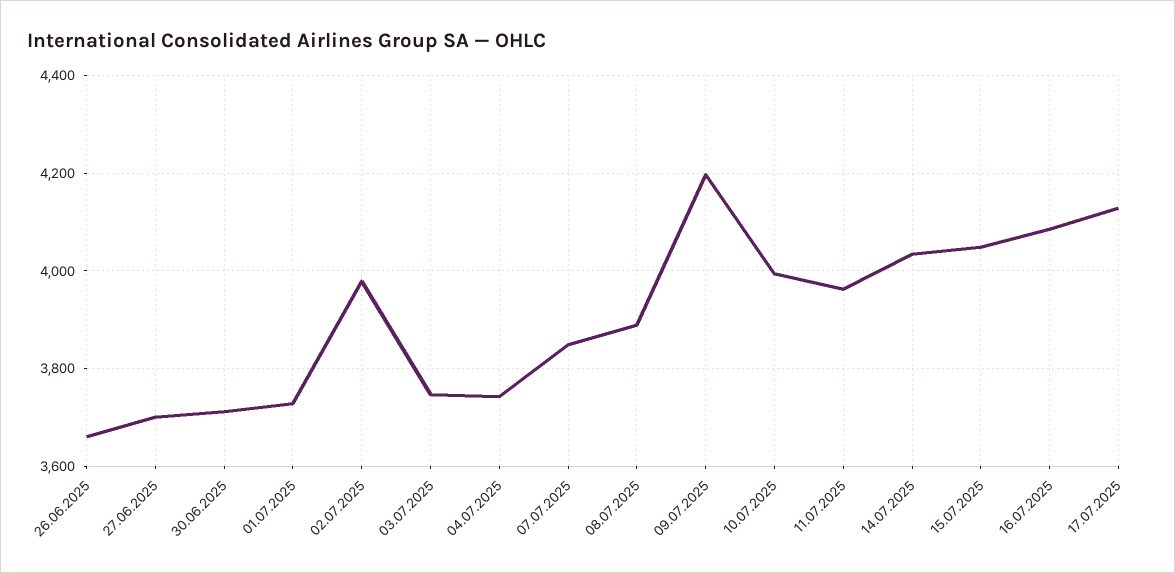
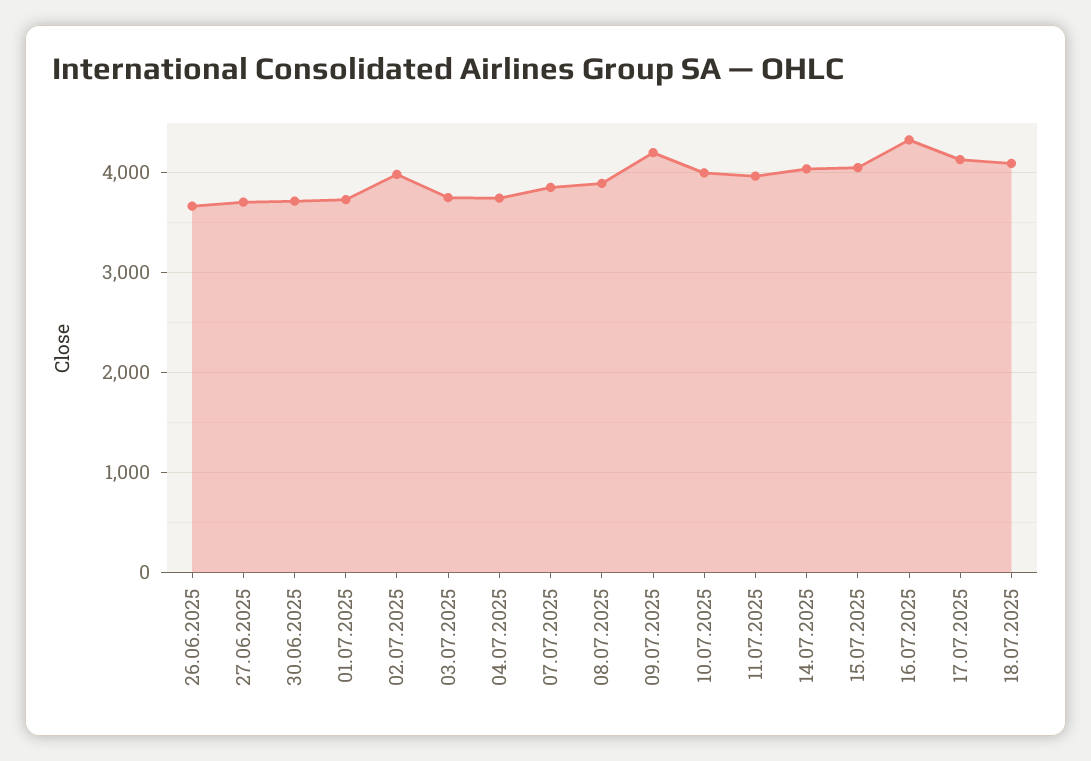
16.07.2025: 4080 -> 4300
18.07.2025: none -> 4100

